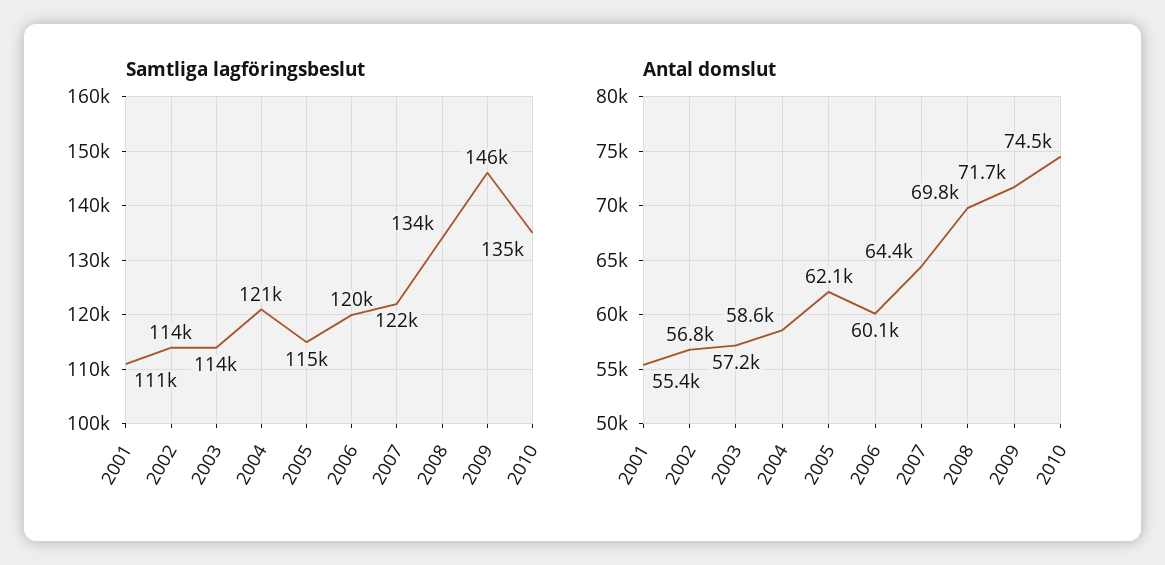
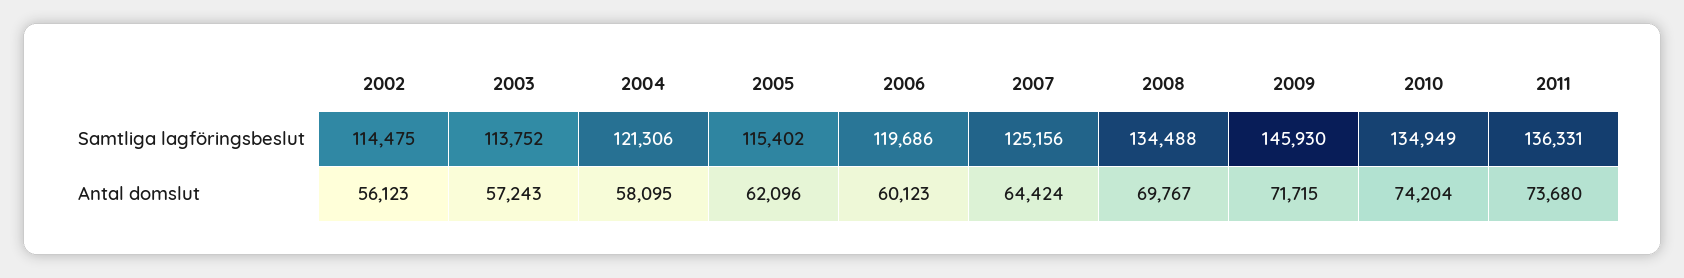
Samtliga lagföringsbeslut, 2001: 111000 -> none
Samtliga lagföringsbeslut, 2007: 122000 -> 125156
Antal domslut, 2001: 55400 -> none
Antal domslut, 2002: 56800 -> 56123
Antal domslut, 2004: 58600 -> 58095
Antal domslut, 2010: 74500 -> 74204
Samtliga lagföringsbeslut, 2011: none -> 136331
Antal domslut, 2011: none -> 73680

